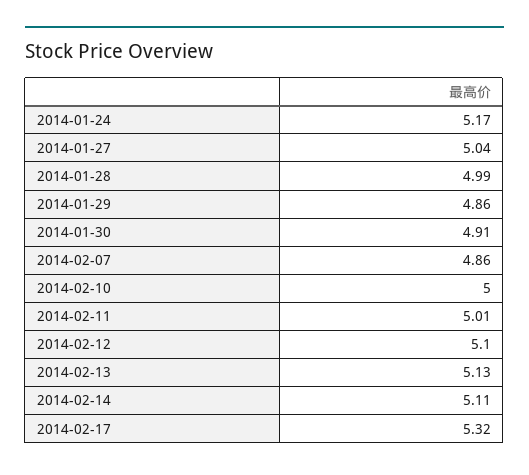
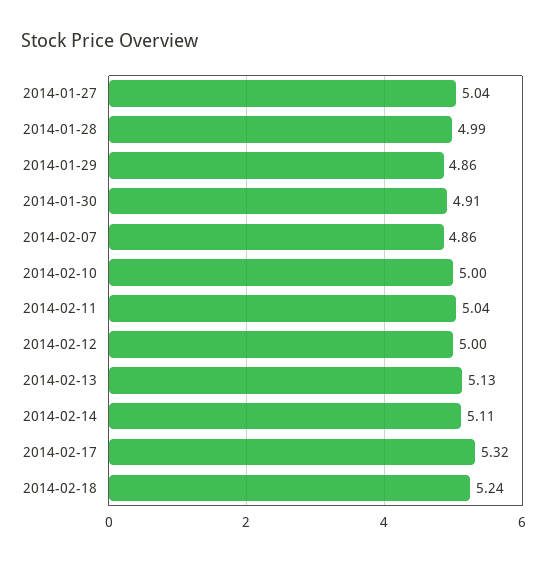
2014-01-24: 5.17 -> none
2014-02-11: 5.01 -> 5.04
2014-02-12: 5.1 -> 5
2014-02-18: none -> 5.24

